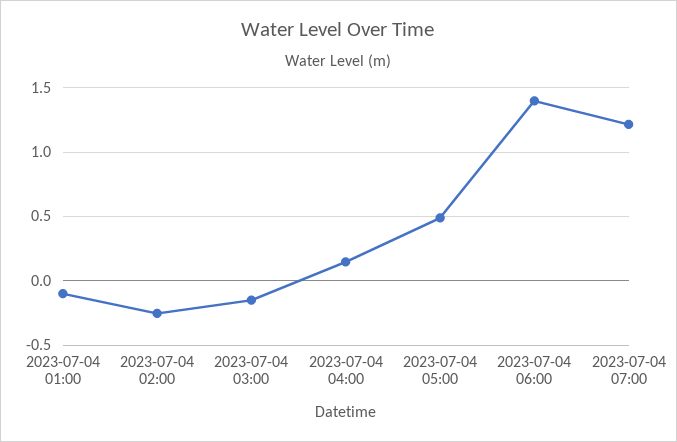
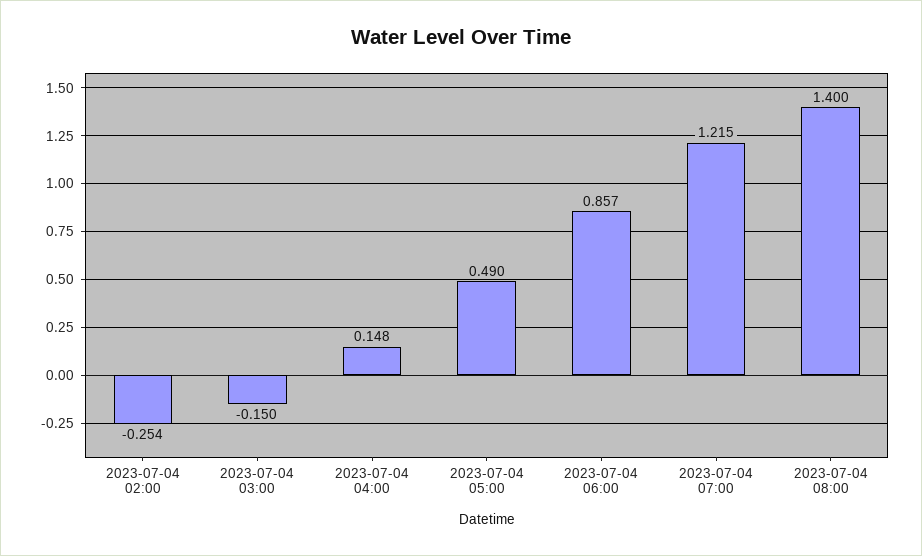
2023-07-04 01:00: -0.1 -> none
2023-07-04 06:00: 1.4 -> 0.857
2023-07-04 08:00: none -> 1.4

